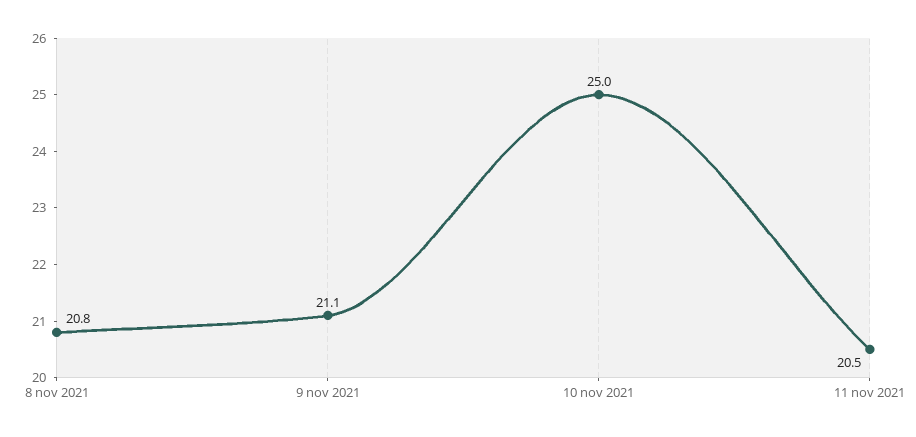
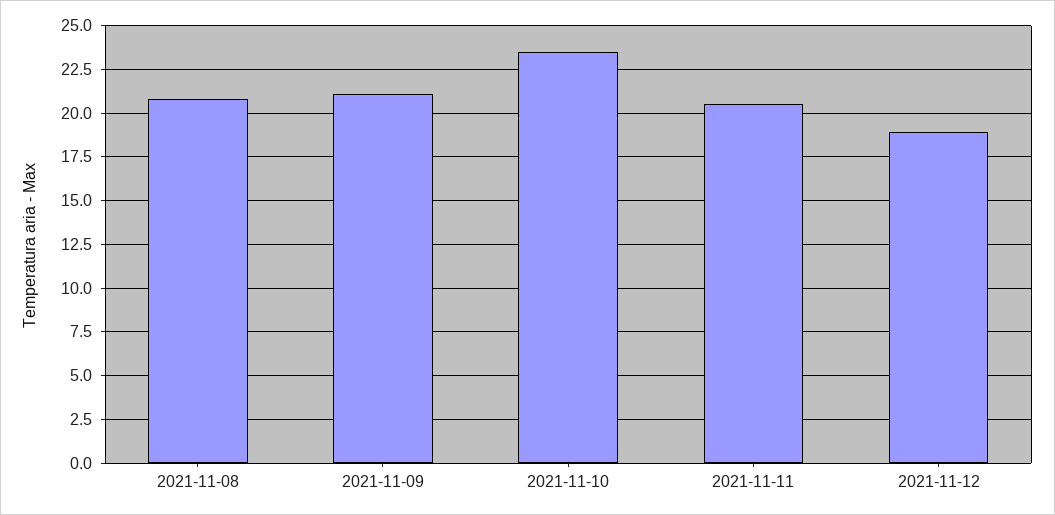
10 nov 2021: 25 -> 23.5
2021-11-12: none -> 19

